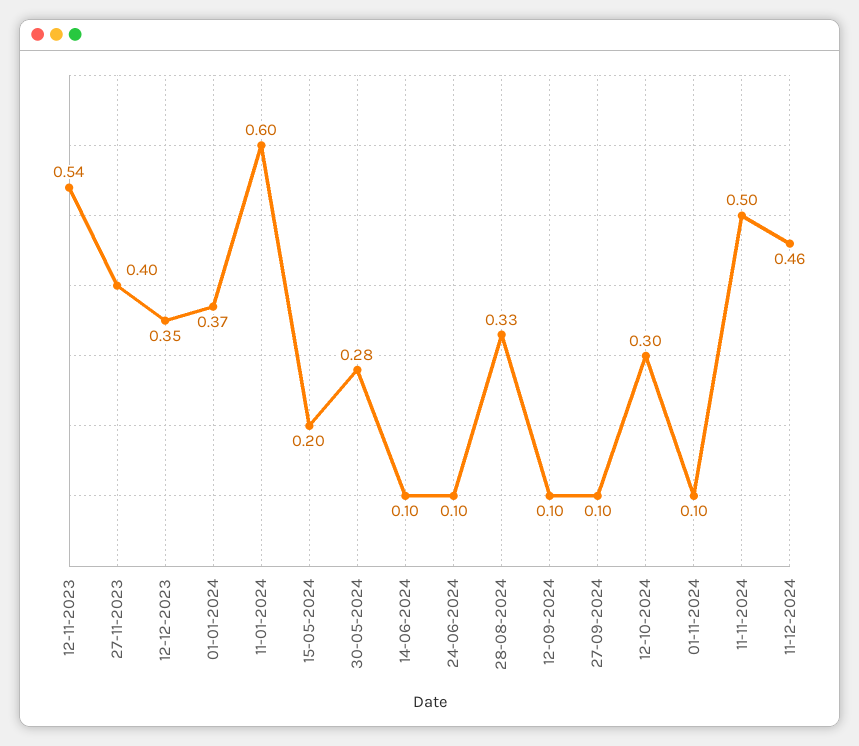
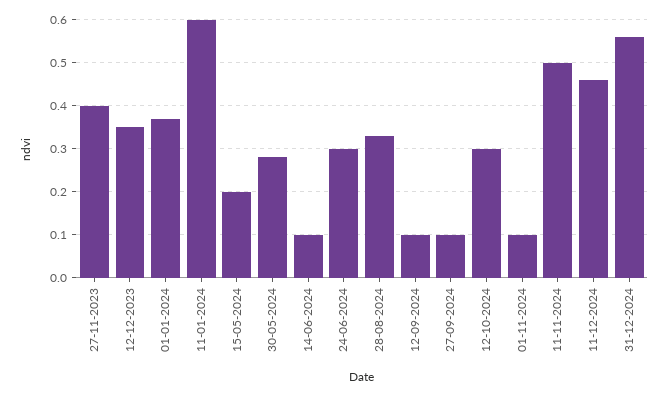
12-11-2023: 0.54 -> none
24-06-2024: 0.1 -> 0.3
31-12-2024: none -> 0.55

